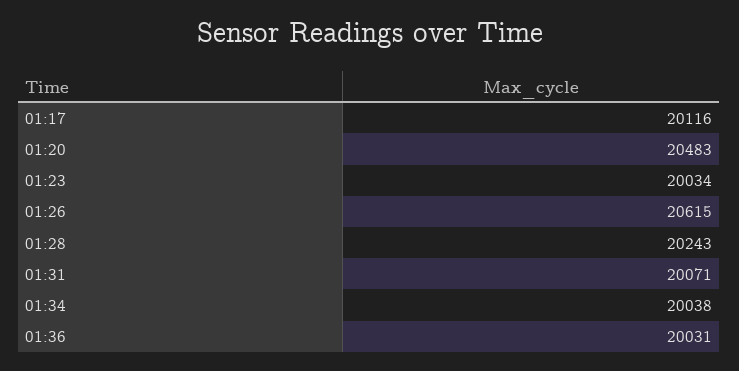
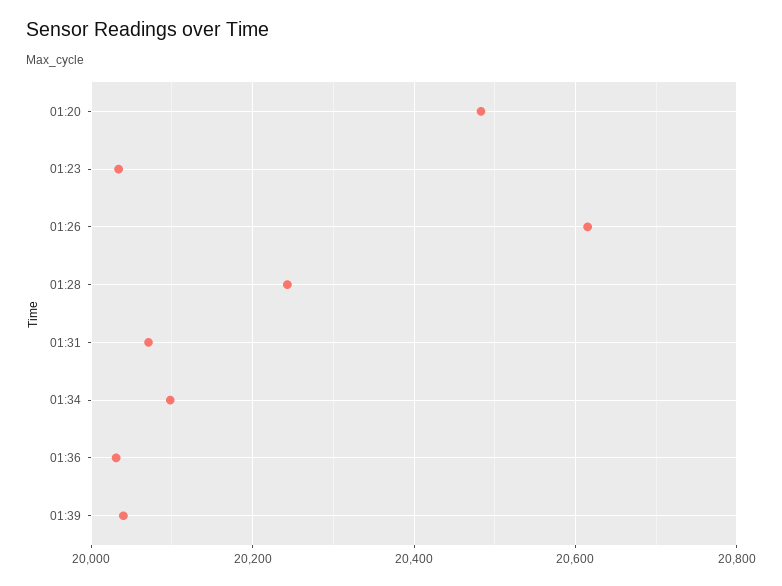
01:17: 20116 -> none
01:34: 20038 -> 20100
01:39: none -> 20040

